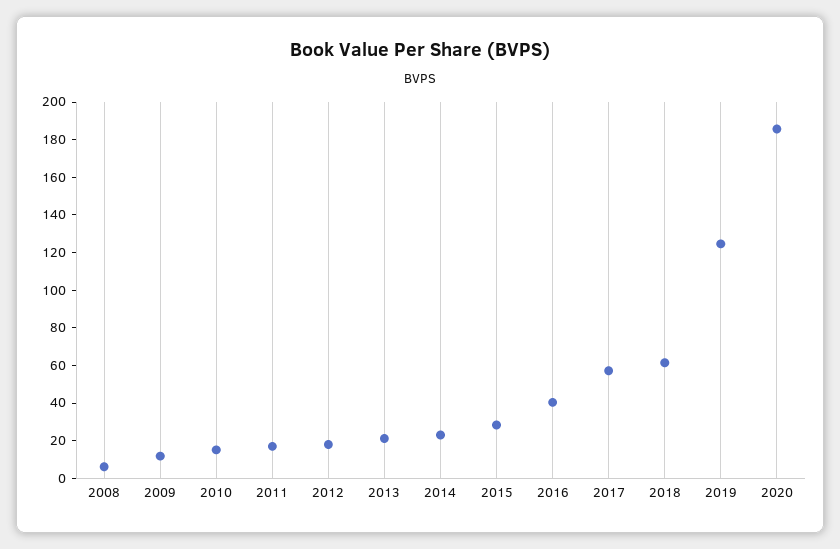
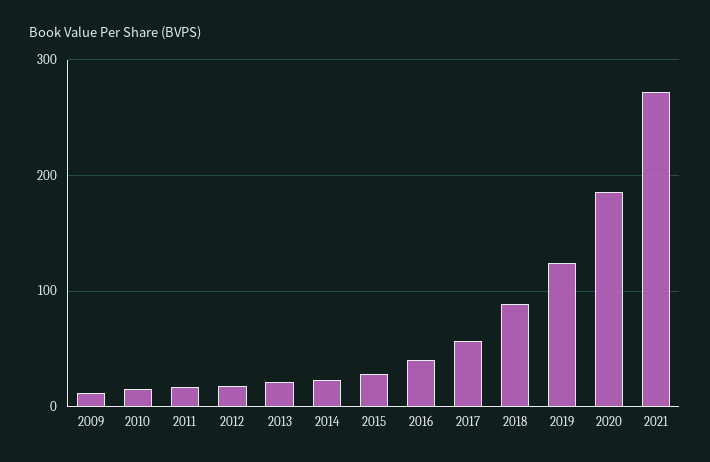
2008: 5 -> none
2018: 60 -> 90
2021: none -> 270

